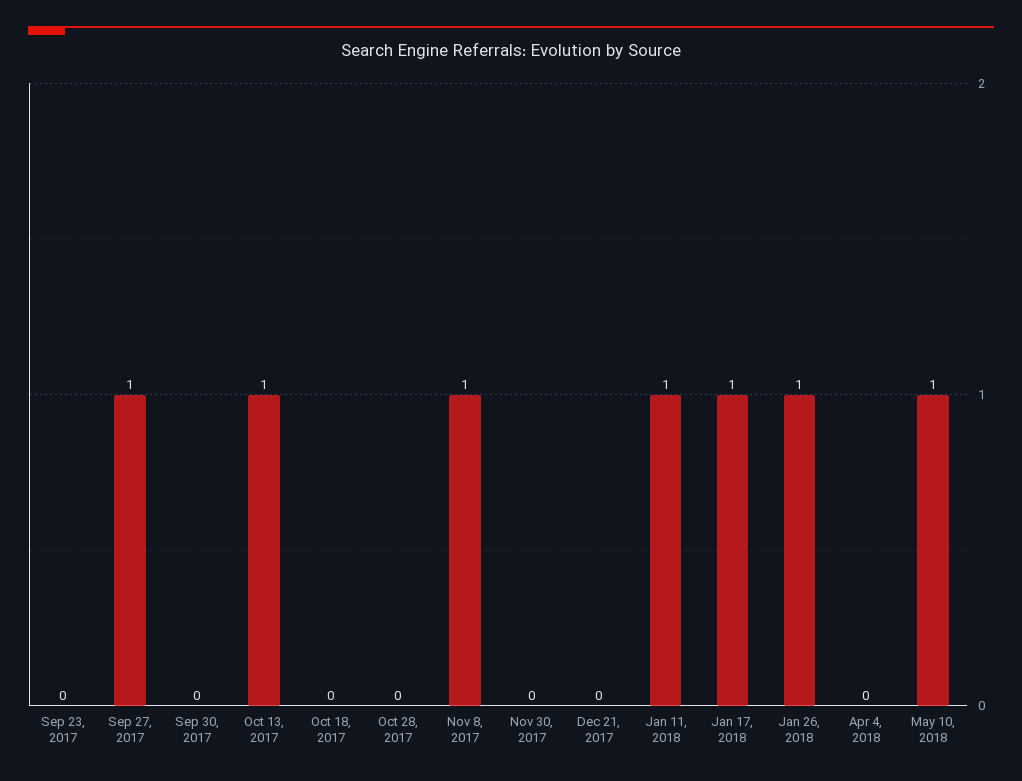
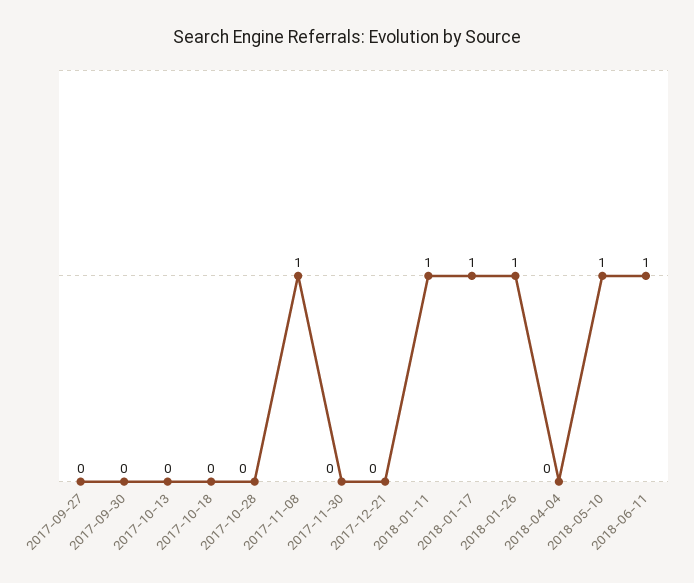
Sep 23, 2017: 0 -> none
Sep 27, 2017: 1 -> 0
Oct 13, 2017: 1 -> 0
2018-06-11: none -> 1

